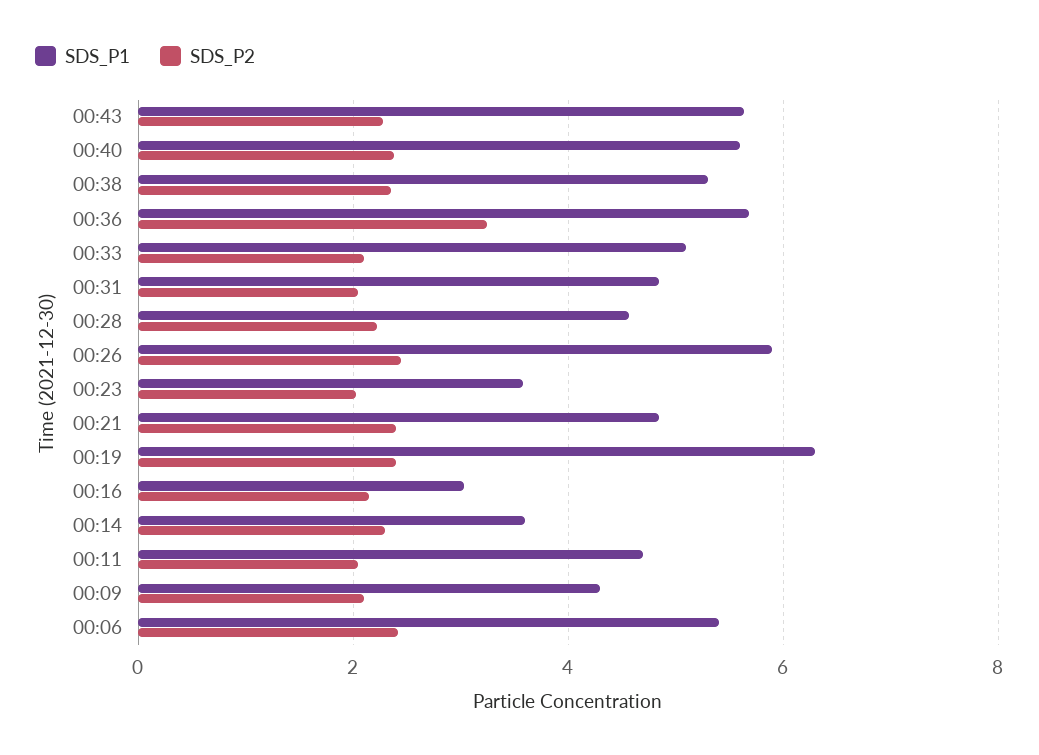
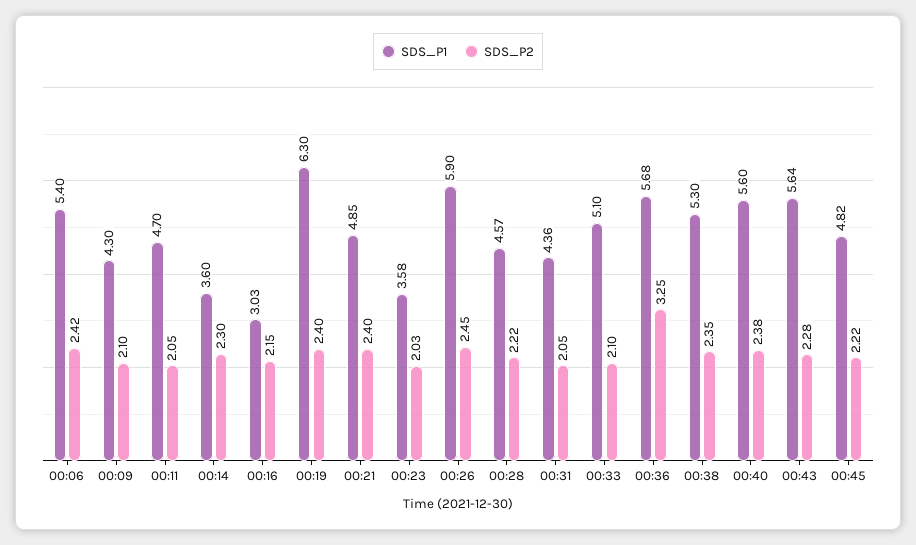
SDS_P1, 00:31: 4.8 -> 4.36
SDS_P1, 00:45: none -> 4.82
SDS_P2, 00:45: none -> 2.22

